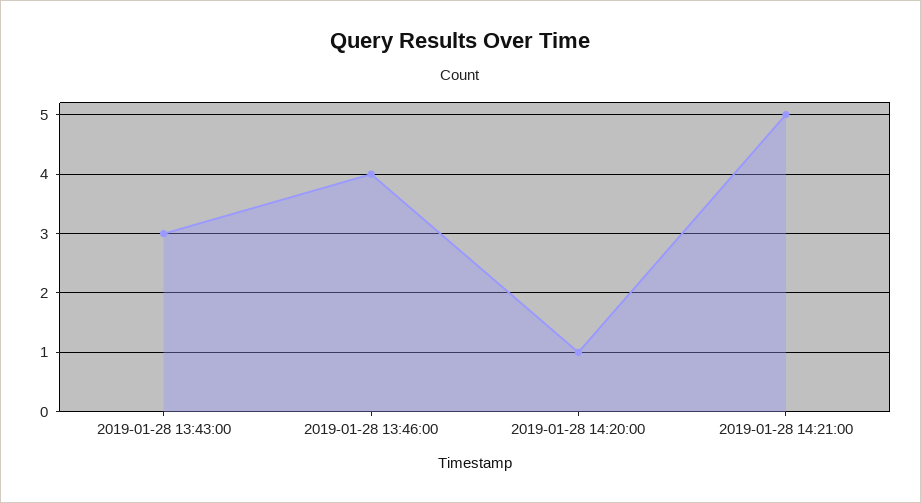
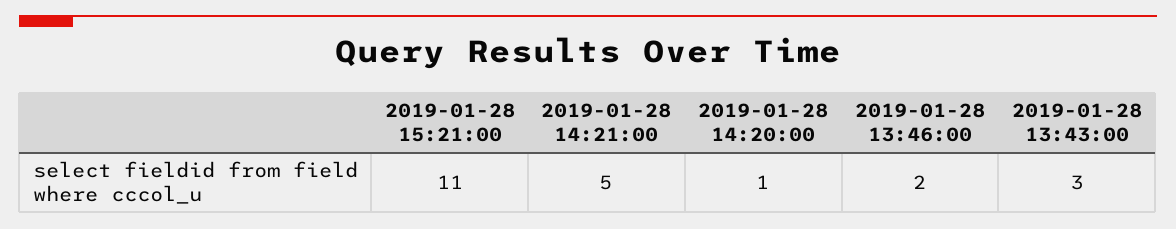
2019-01-28 13:46:00: 4 -> 2
2019-01-28 15:21:00: none -> 11

